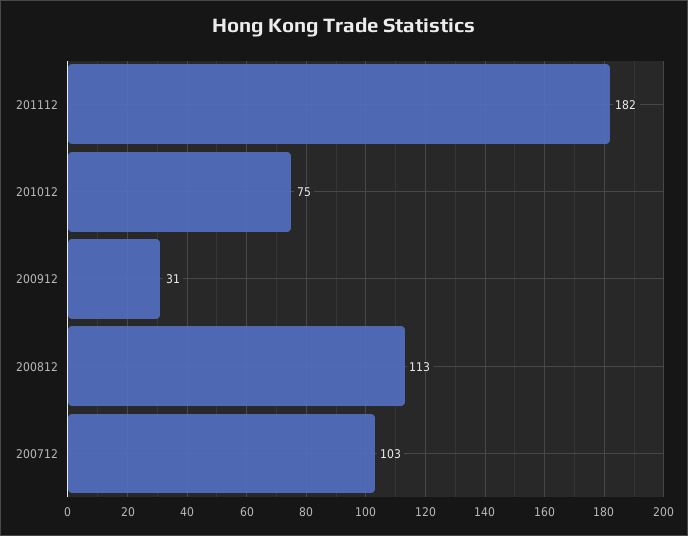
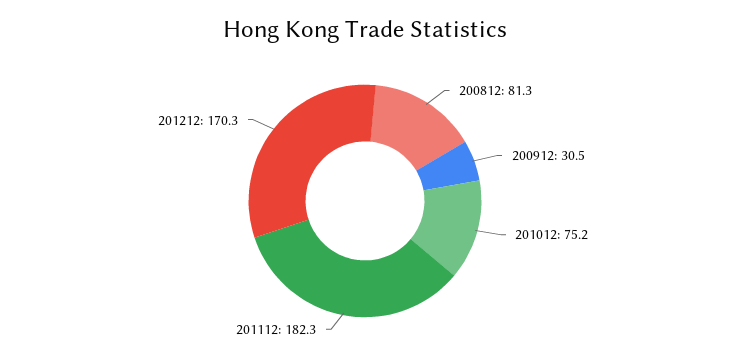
200812: 113 -> 81.3
200712: 103 -> none
201212: none -> 170.3

